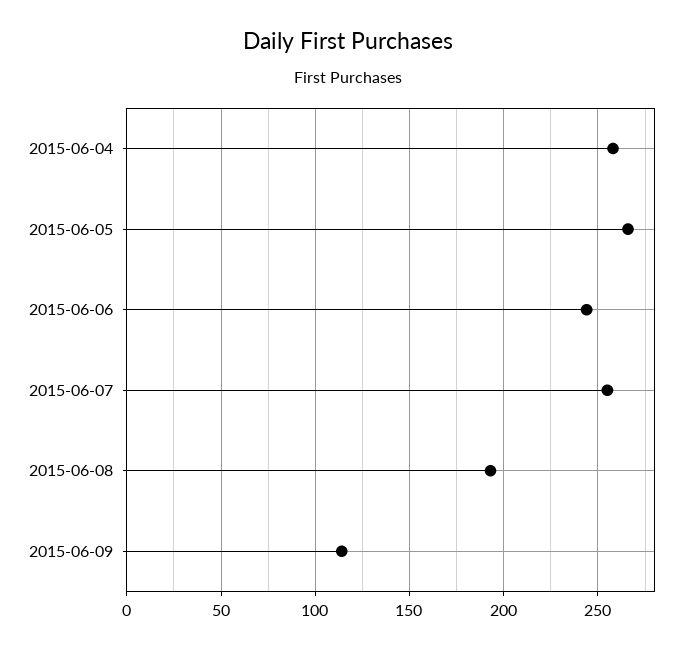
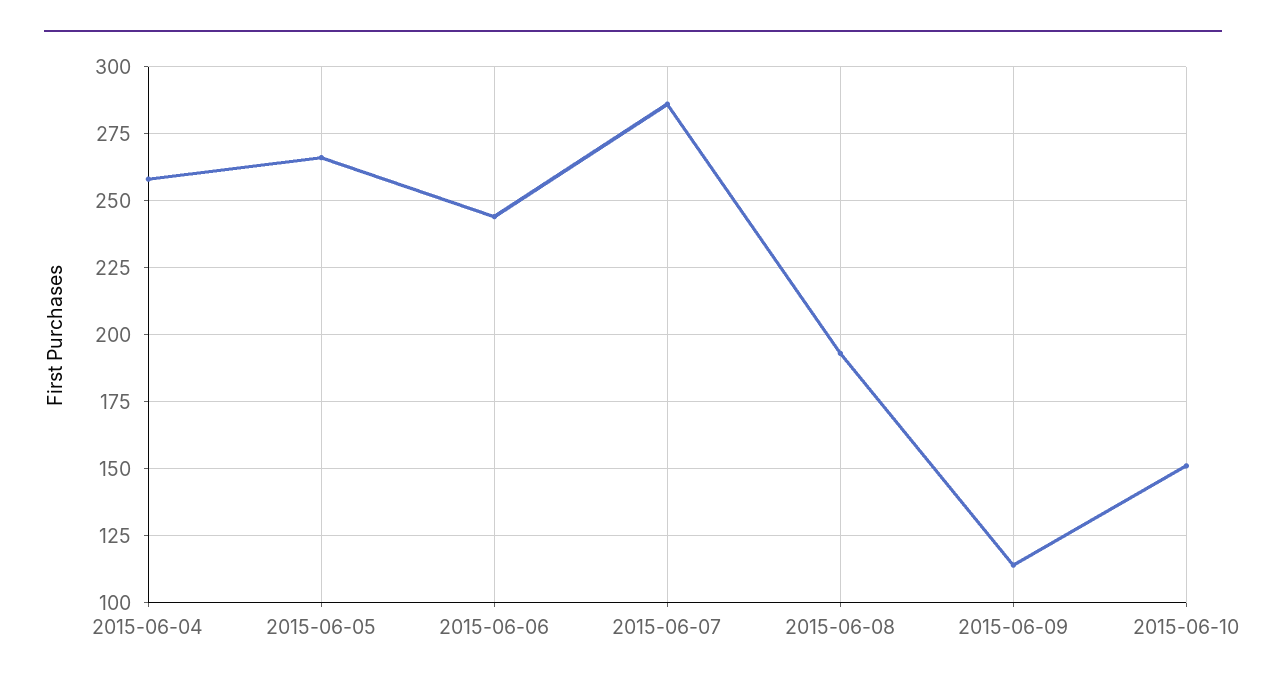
2015-06-07: 255 -> 285
2015-06-10: none -> 150

